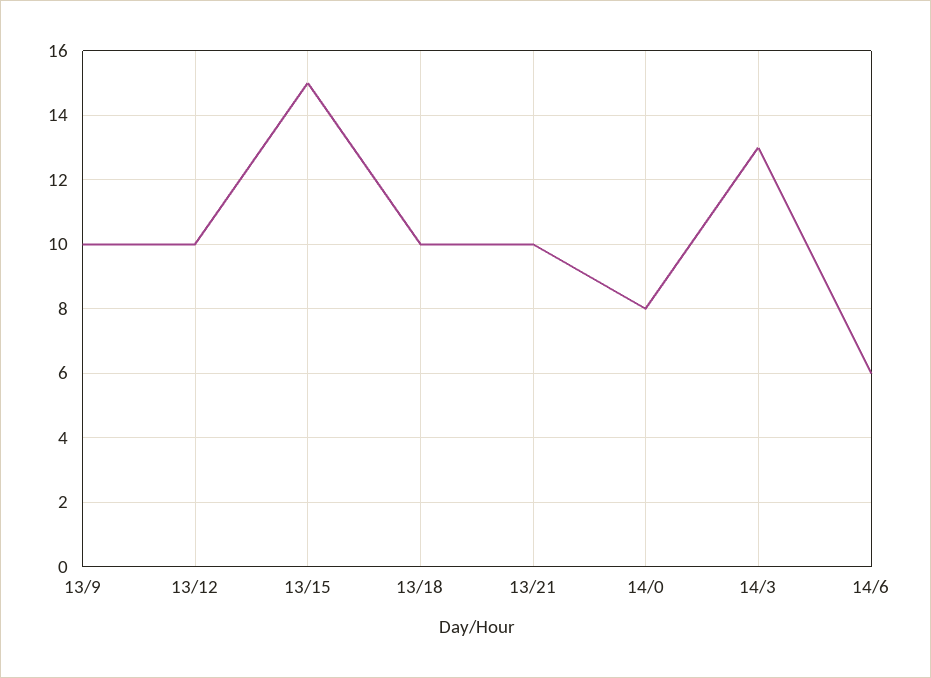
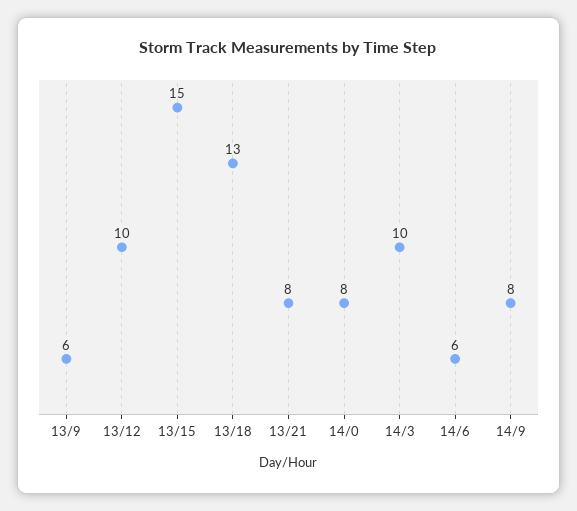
13/9: 10 -> 6
13/18: 10 -> 13
13/21: 10 -> 8
14/3: 13 -> 10
14/9: none -> 8

